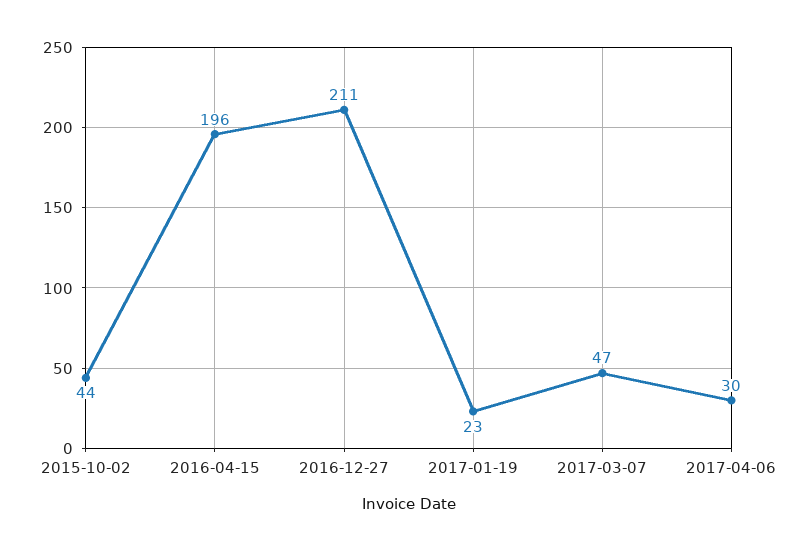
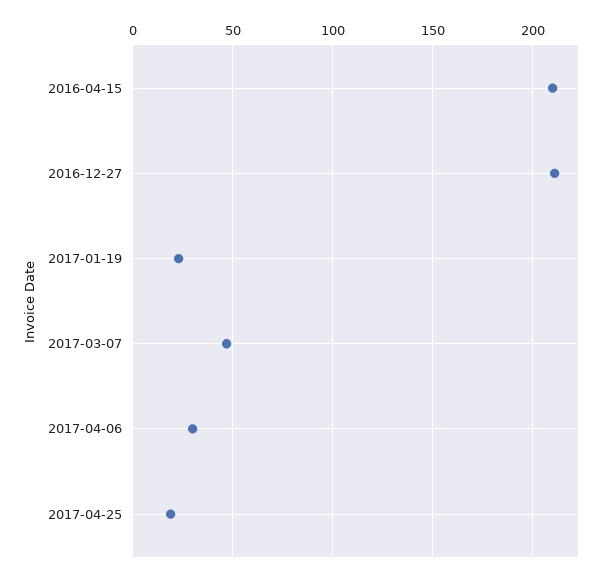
2015-10-02: 44 -> none
2016-04-15: 196 -> 210
2017-04-25: none -> 20

